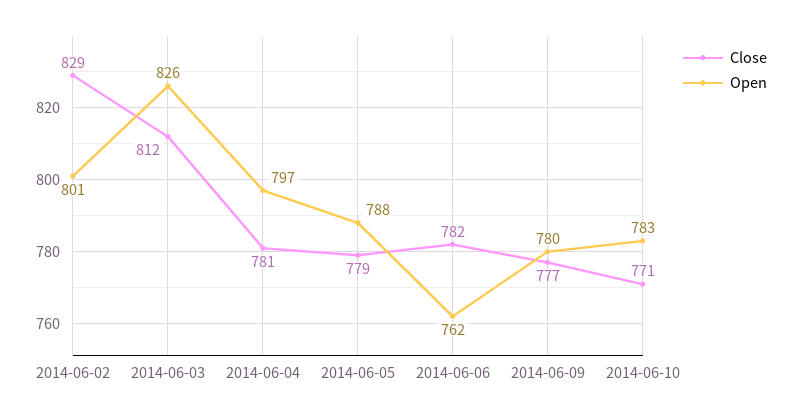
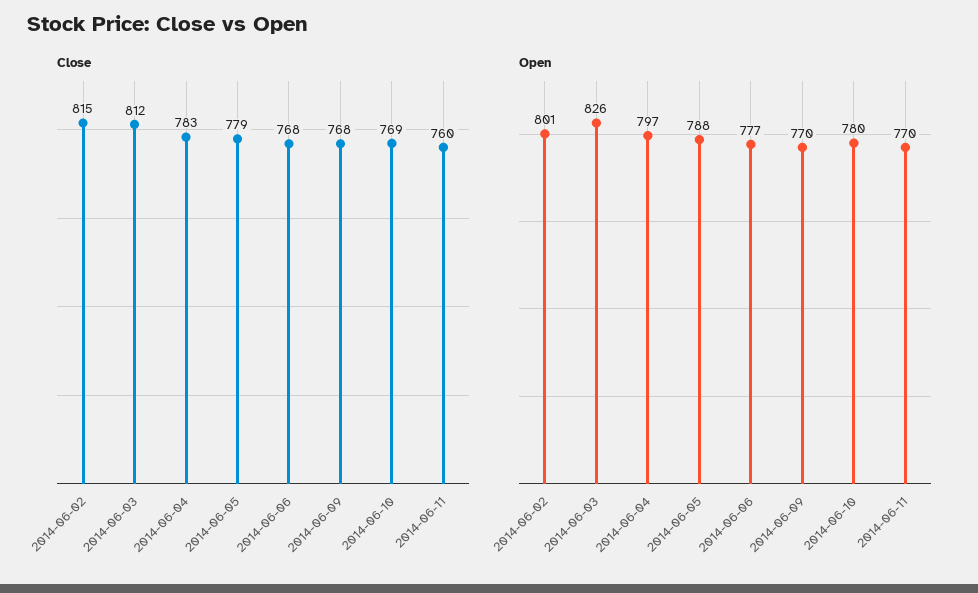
Close, 2014-06-02: 829 -> 815
Close, 2014-06-04: 781 -> 783
Close, 2014-06-06: 782 -> 768
Open, 2014-06-06: 762 -> 777
Close, 2014-06-09: 777 -> 768
Open, 2014-06-09: 780 -> 770
Close, 2014-06-10: 771 -> 769
Open, 2014-06-10: 783 -> 780
Close, 2014-06-11: none -> 760
Open, 2014-06-11: none -> 770

